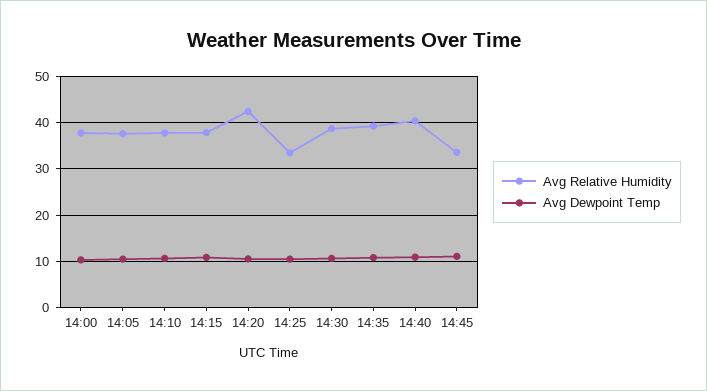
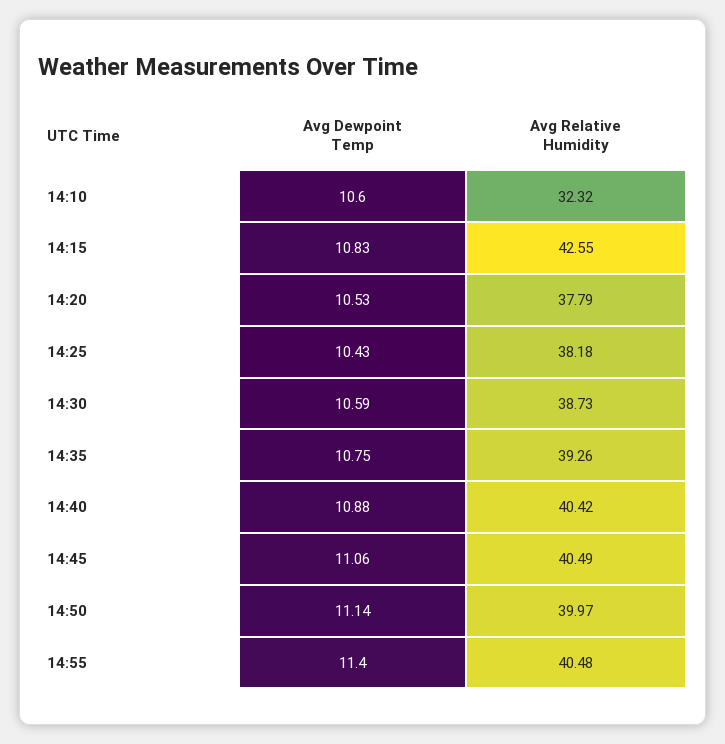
Avg Relative Humidity, 14:00: 38 -> none
Avg Dewpoint Temp, 14:00: 10 -> none
Avg Relative Humidity, 14:05: 38 -> none
Avg Dewpoint Temp, 14:05: 10 -> none
Avg Relative Humidity, 14:10: 38 -> 32.32
Avg Relative Humidity, 14:15: 38 -> 42.55
Avg Relative Humidity, 14:20: 42 -> 37.79
Avg Relative Humidity, 14:25: 34 -> 38.18
Avg Relative Humidity, 14:45: 34 -> 40.49
Avg Dewpoint Temp, 14:50: none -> 11.14
Avg Relative Humidity, 14:50: none -> 39.97
Avg Dewpoint Temp, 14:55: none -> 11.4
Avg Relative Humidity, 14:55: none -> 40.48

